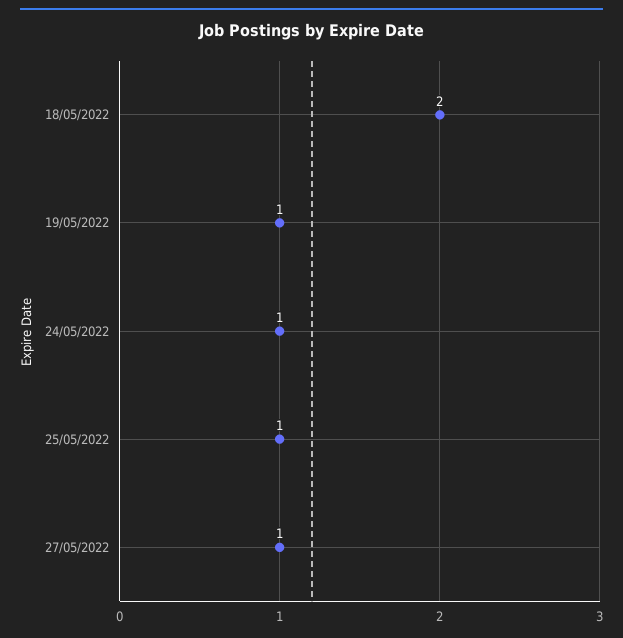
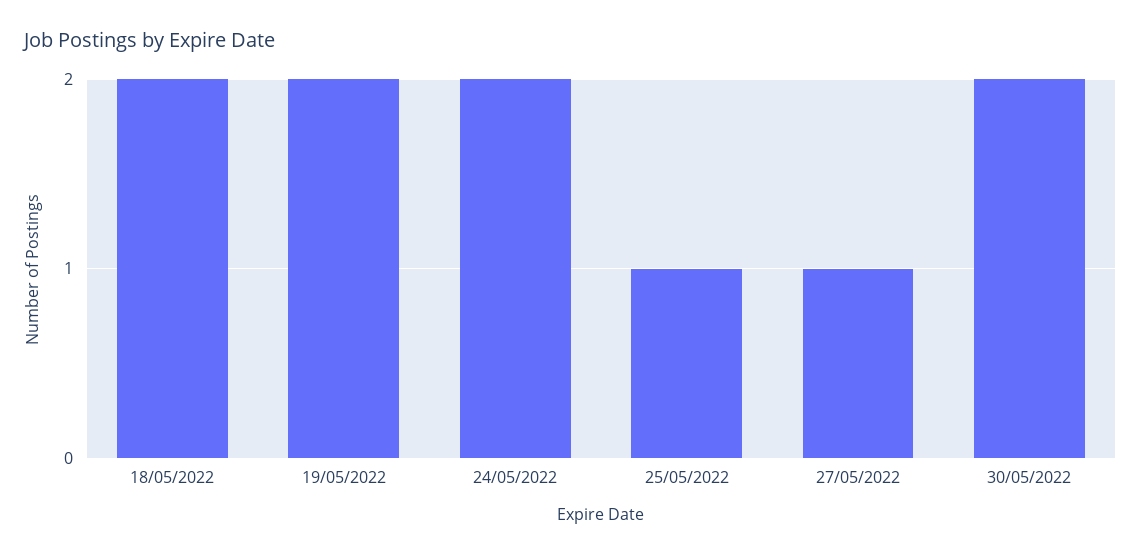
19/05/2022: 1 -> 2
24/05/2022: 1 -> 2
30/05/2022: none -> 2

